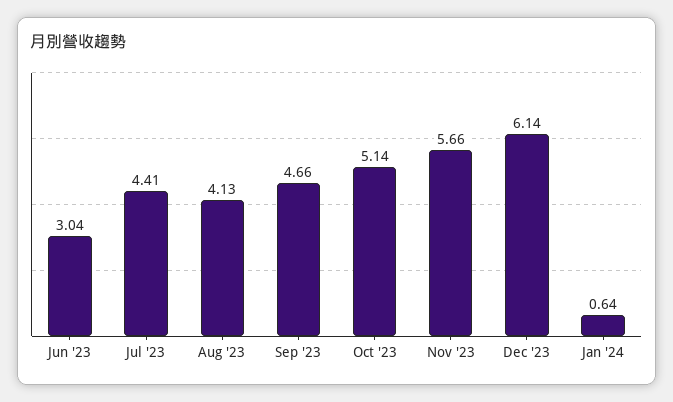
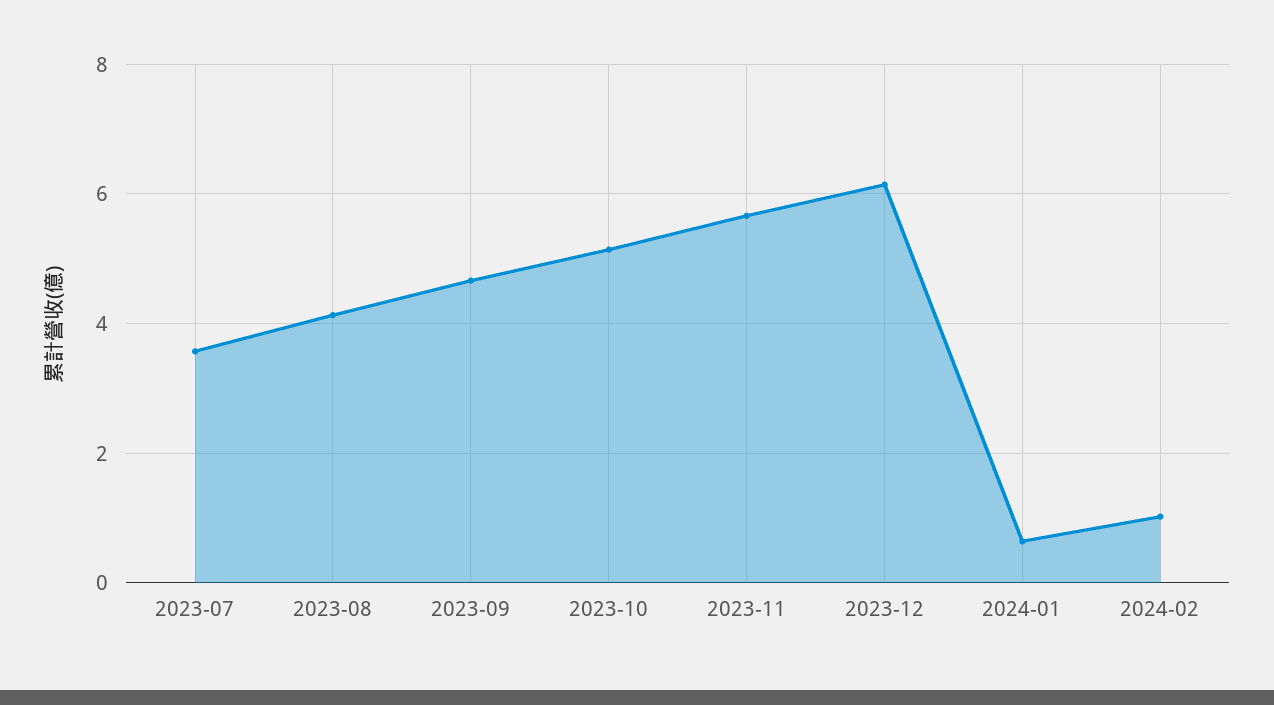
Jun '23: 3.04 -> none
Jul '23: 4.41 -> 3.6
2024-02: none -> 1

